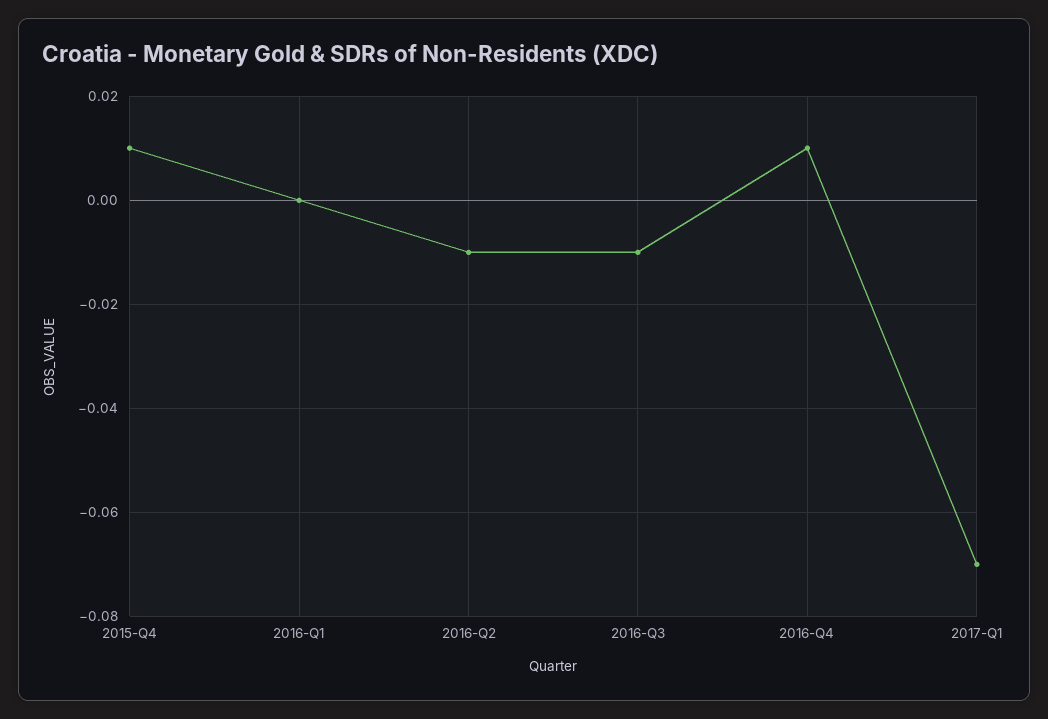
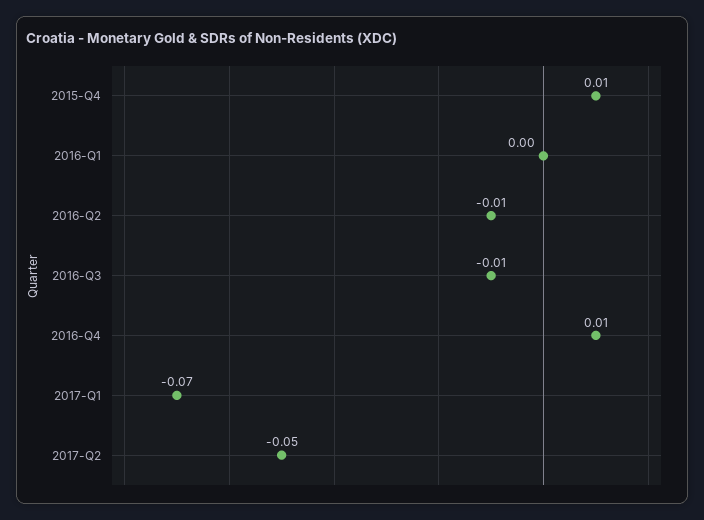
2017-Q2: none -> -0.05

